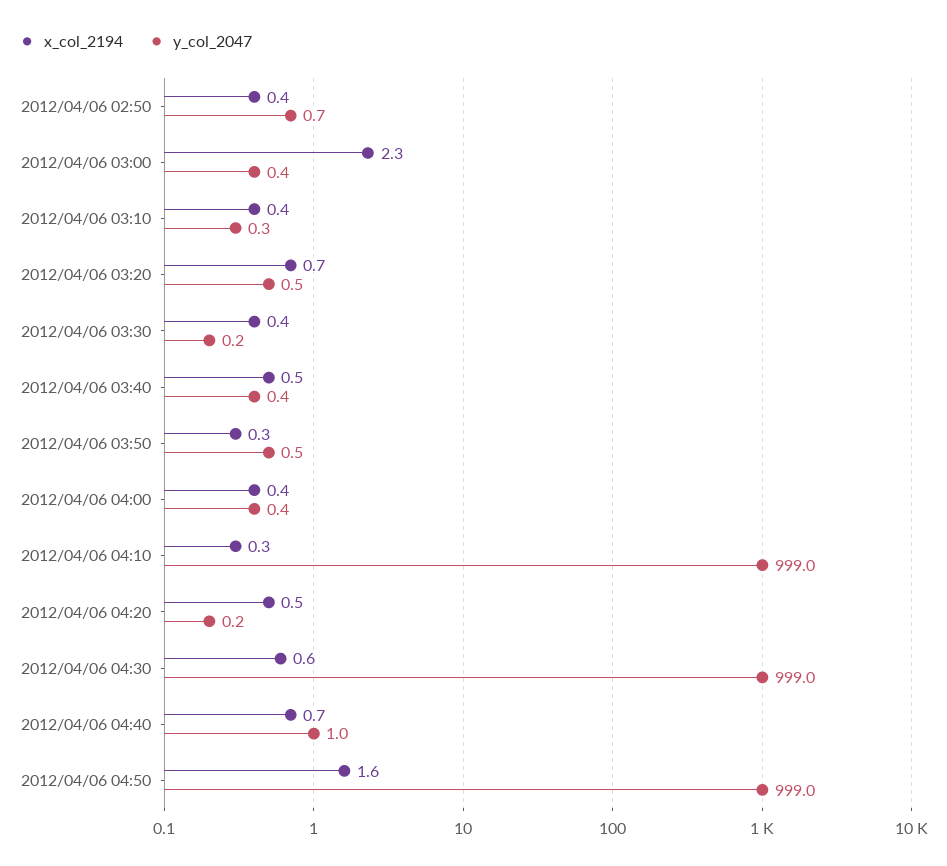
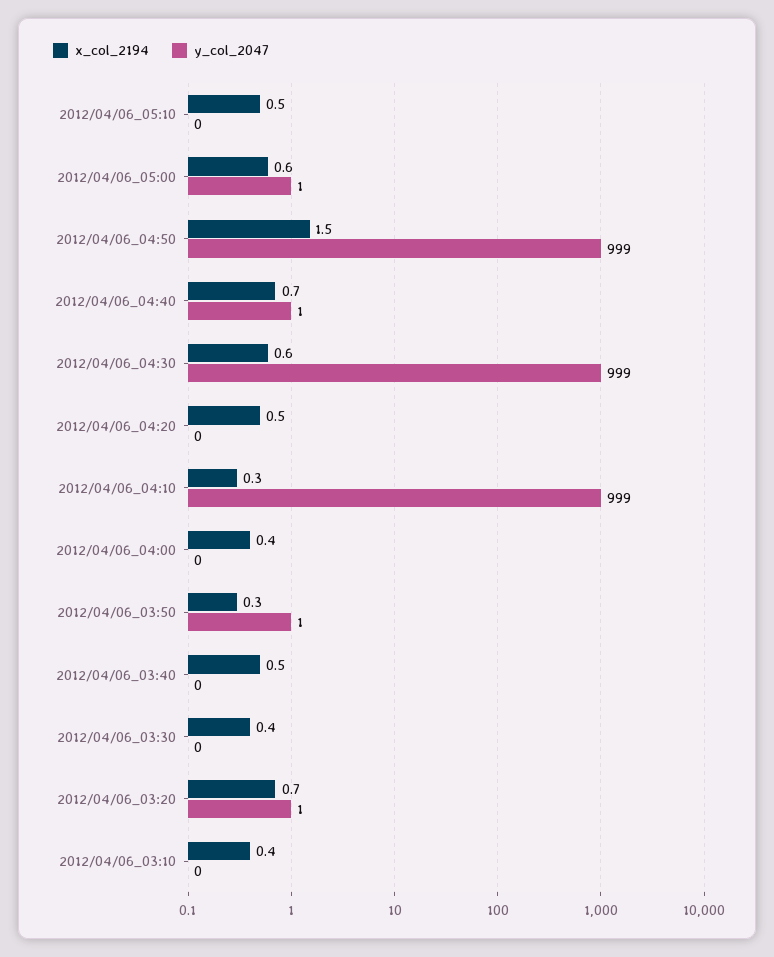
x_col_2194, 2012/04/06 02:50: 0.4 -> none
y_col_2047, 2012/04/06 02:50: 0.7 -> none
x_col_2194, 2012/04/06 03:00: 2.3 -> none
y_col_2047, 2012/04/06 03:00: 0.4 -> none
x_col_2194, 2012/04/06 04:50: 1.6 -> 1.5
x_col_2194, 2012/04/06_05:10: none -> 0.5
y_col_2047, 2012/04/06_05:10: none -> 0
x_col_2194, 2012/04/06_05:00: none -> 0.6
y_col_2047, 2012/04/06_05:00: none -> 1

